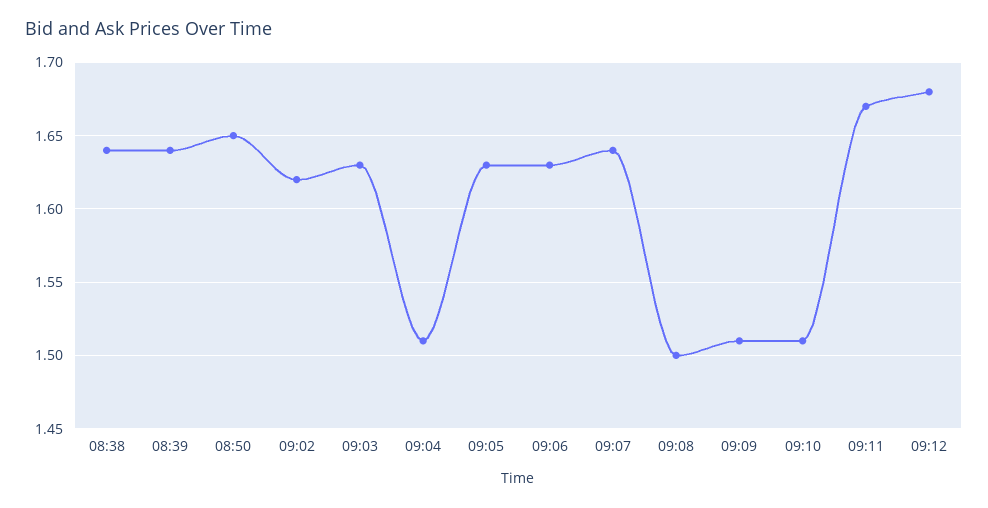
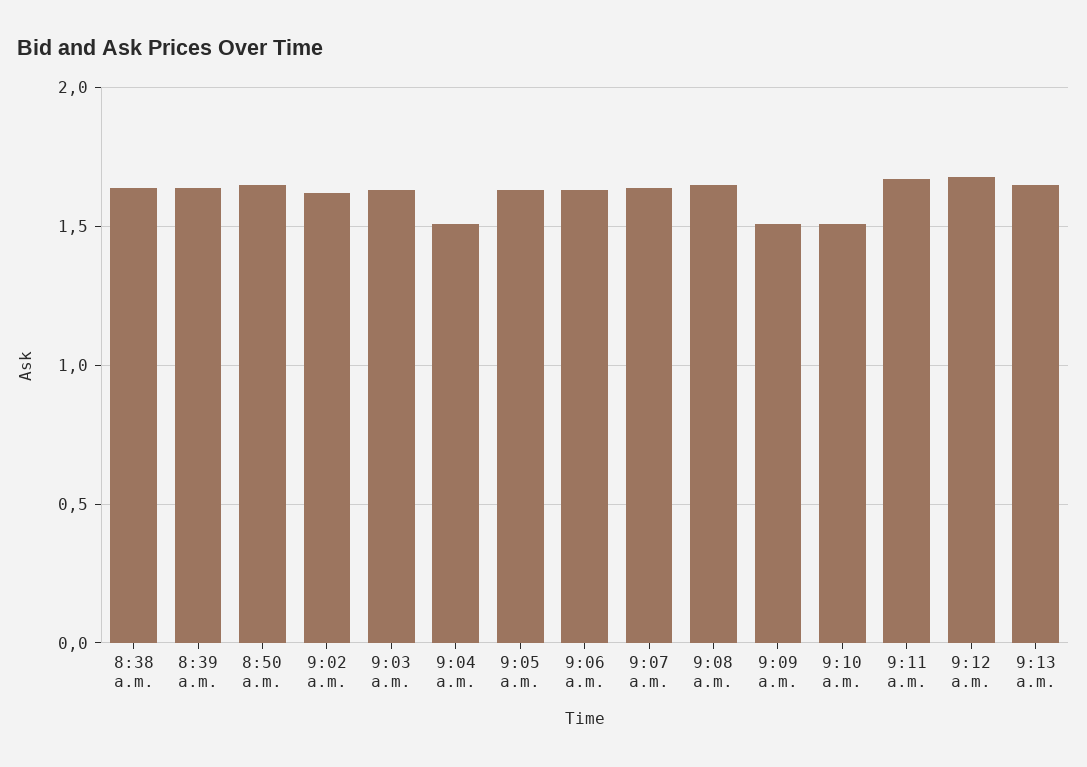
09:08: 1.5 -> 1.65
9:13 a.m.: none -> 1.65

